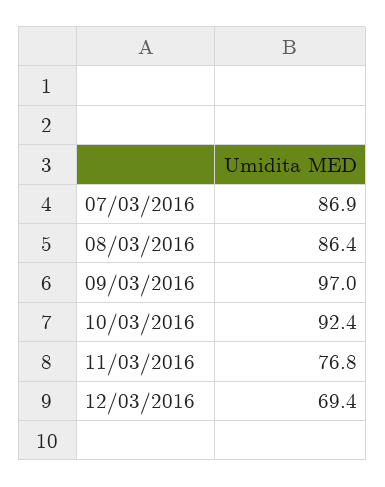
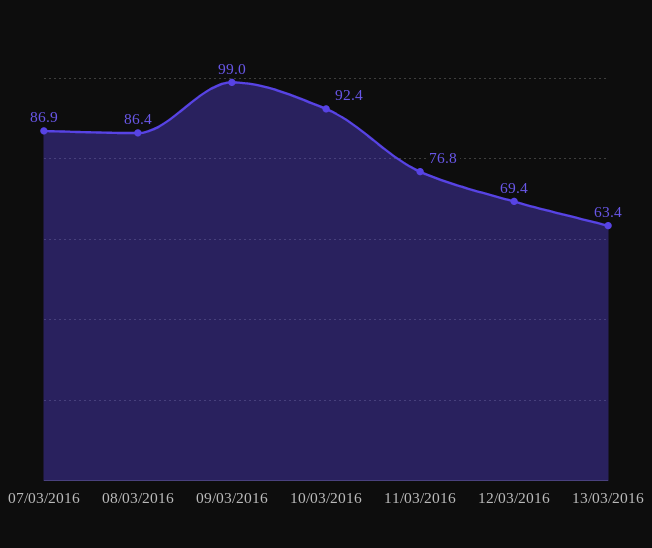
09/03/2016: 97 -> 99
13/03/2016: none -> 63.4

